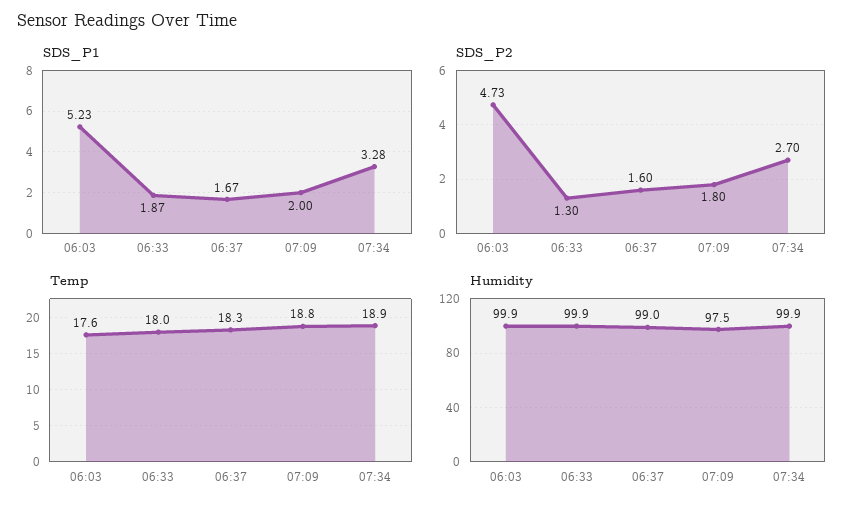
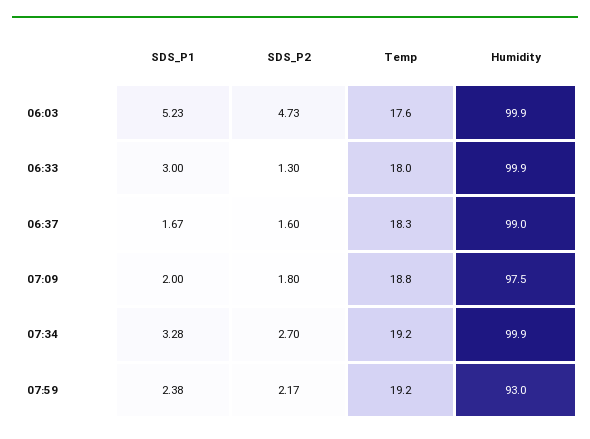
SDS_P1, 06:33: 1.87 -> 3
Temp, 07:34: 18.9 -> 19.2
SDS_P1, 07:59: none -> 2.38
SDS_P2, 07:59: none -> 2.17
Temp, 07:59: none -> 19.2
Humidity, 07:59: none -> 93

